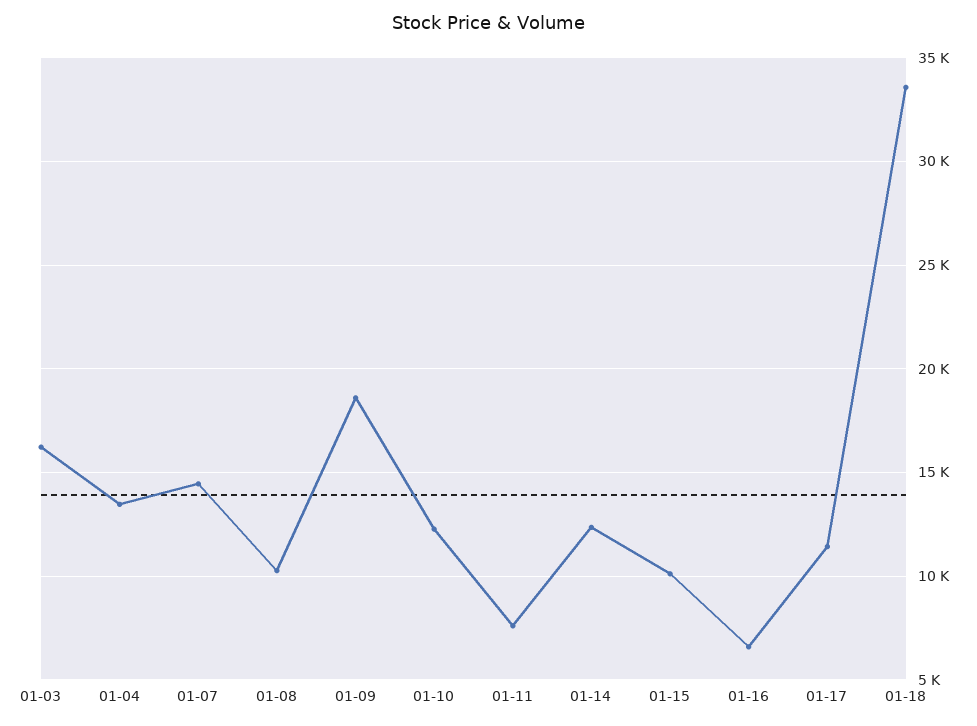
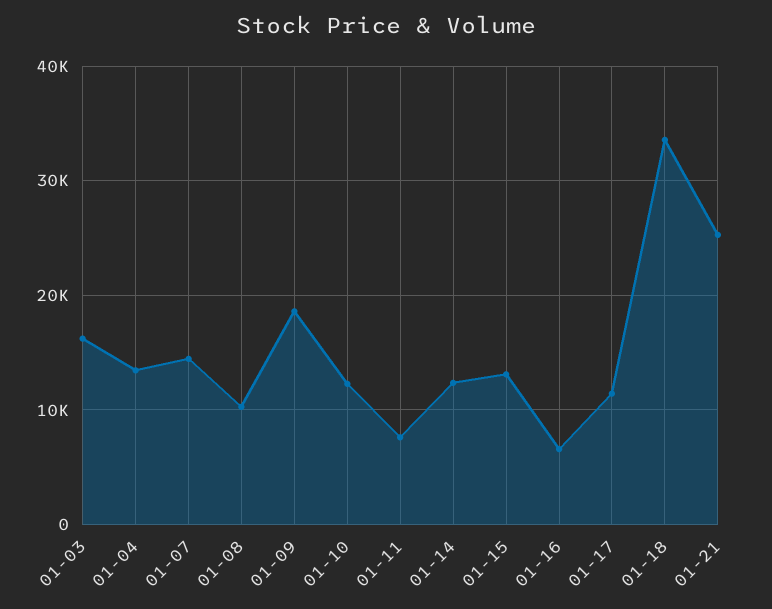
01-15: 10000 -> 13000
01-21: none -> 25000

